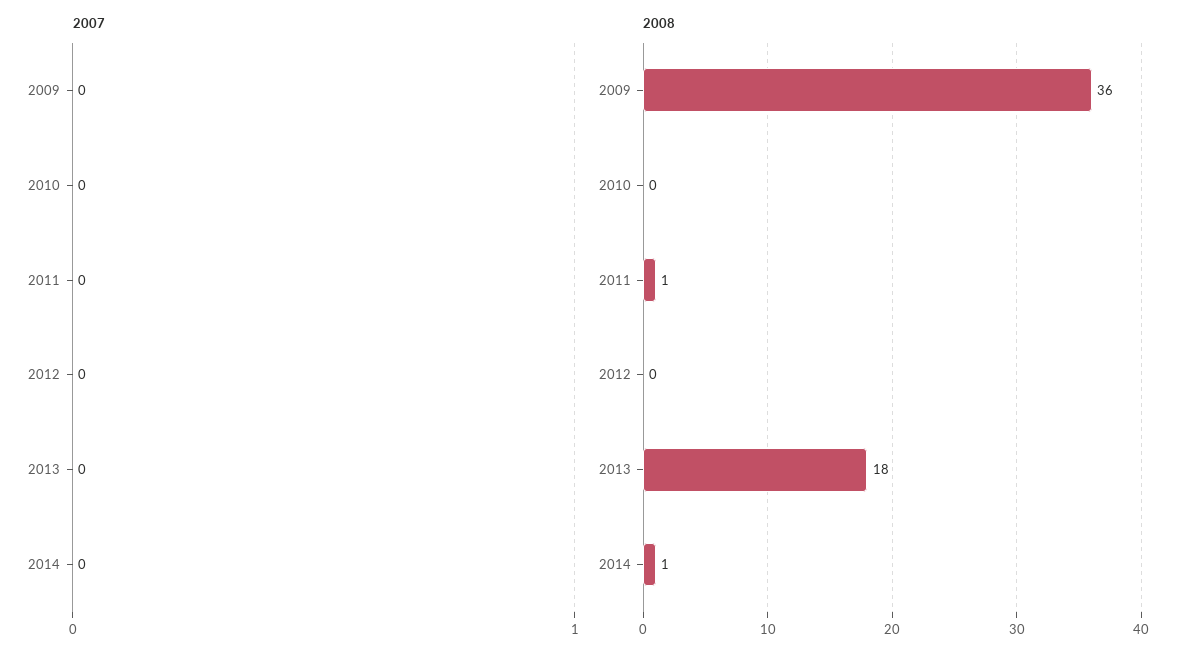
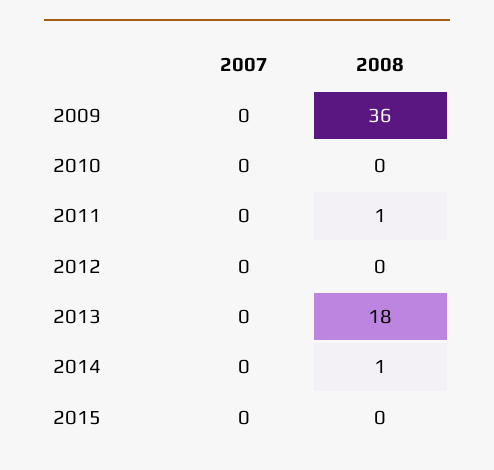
2007, 2015: none -> 0
2008, 2015: none -> 0

